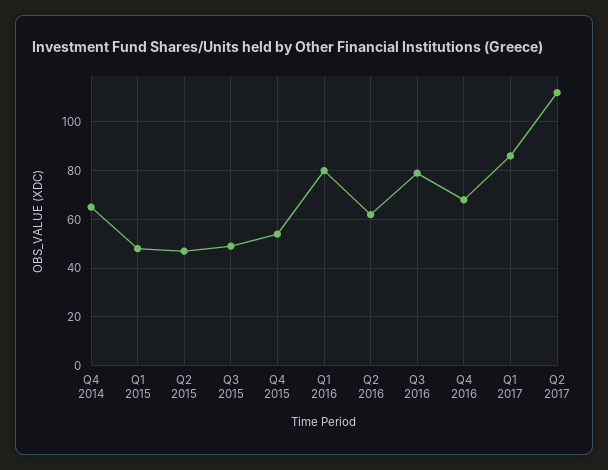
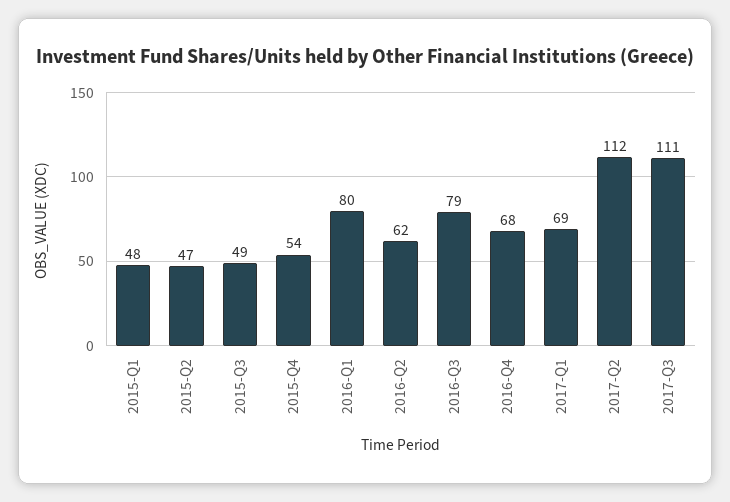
Q4 2014: 65 -> none
Q1 2017: 85 -> 69
2017-Q3: none -> 111

